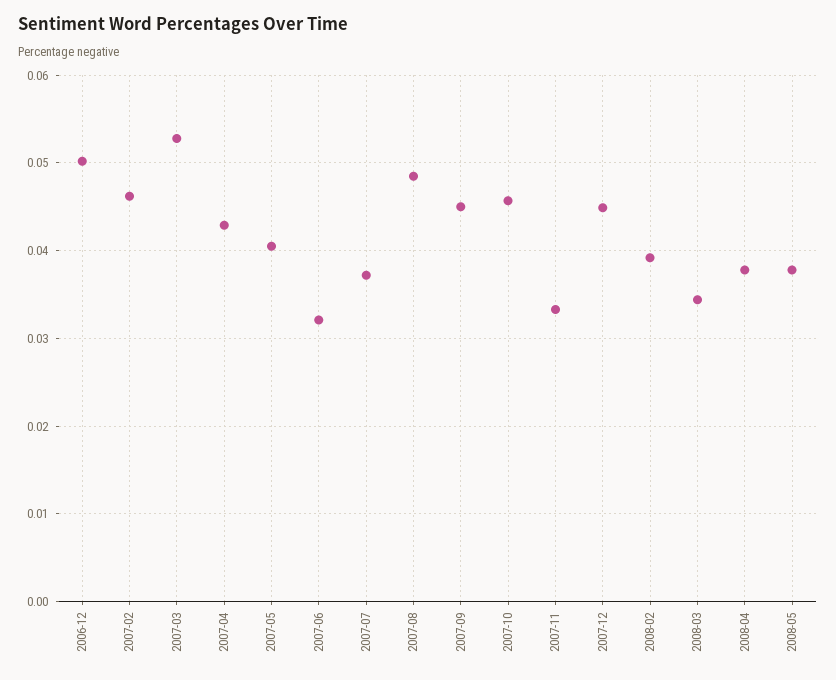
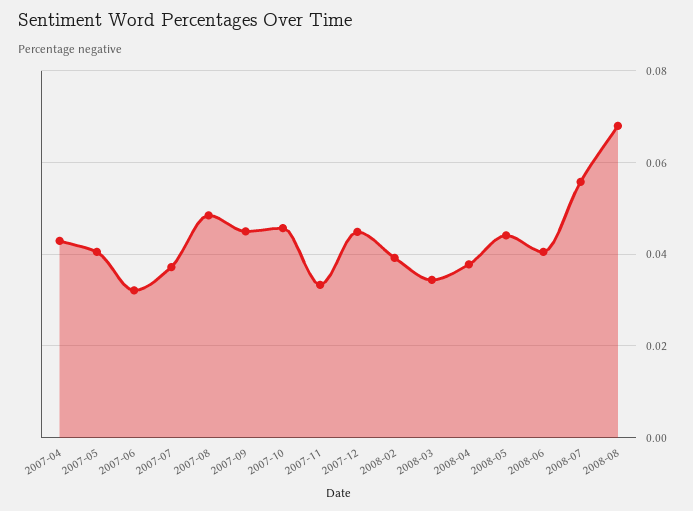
2006-12: 0.05 -> none
2007-02: 0.046 -> none
2007-03: 0.053 -> none
2008-05: 0.038 -> 0.044
2008-06: none -> 0.04
2008-07: none -> 0.056
2008-08: none -> 0.068

